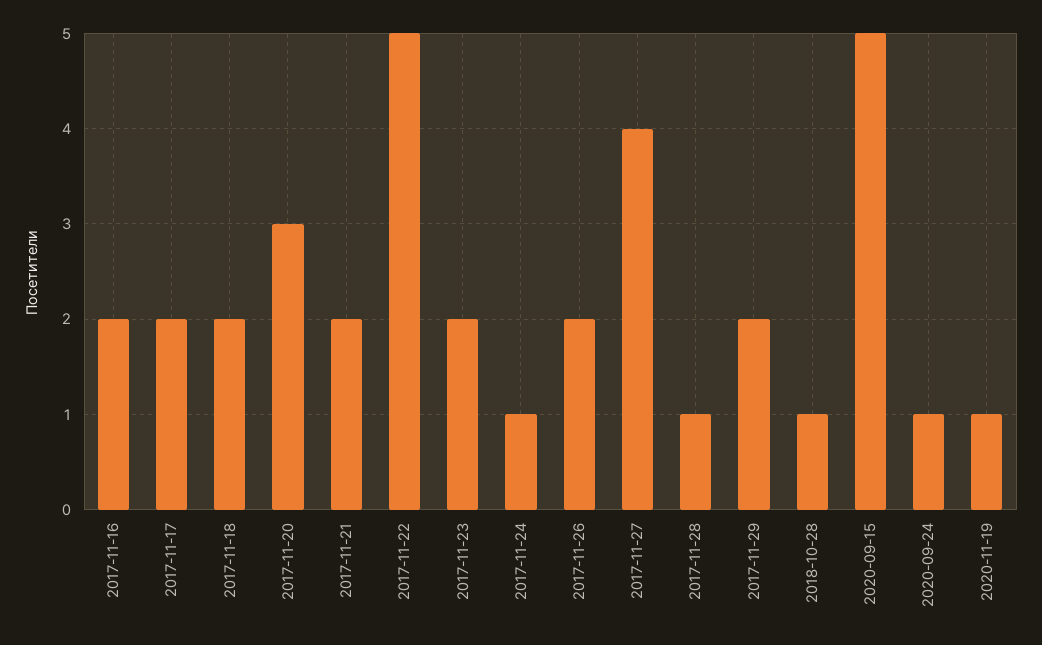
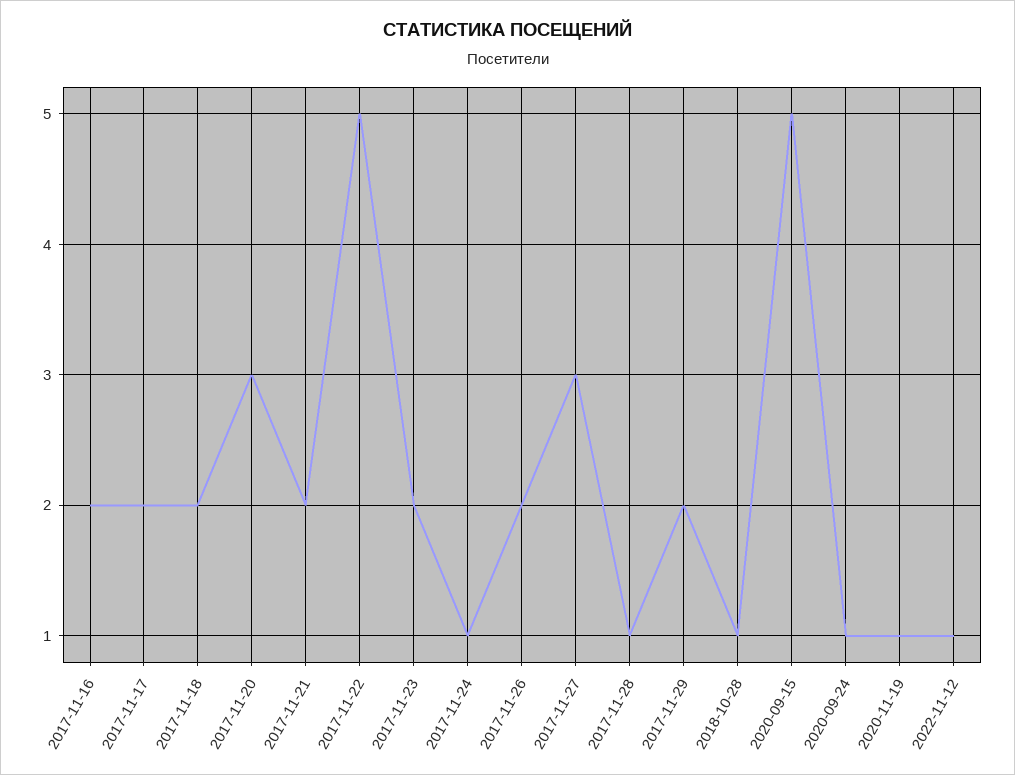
2017-11-27: 4 -> 3
2022-11-12: none -> 1

